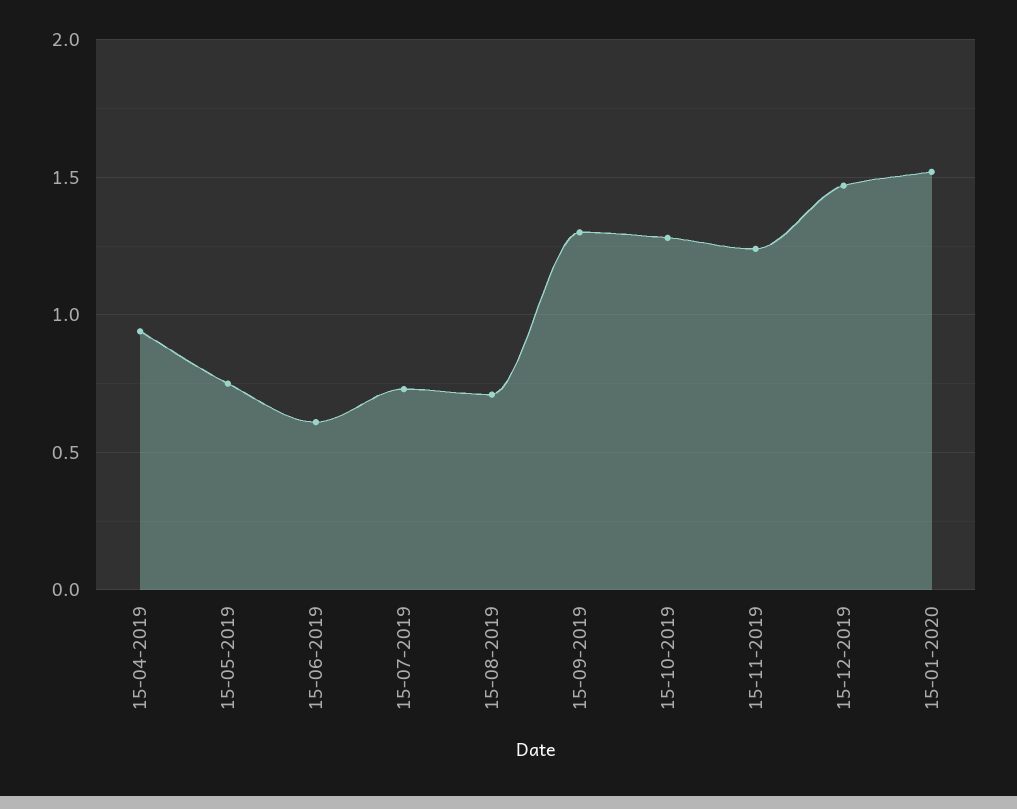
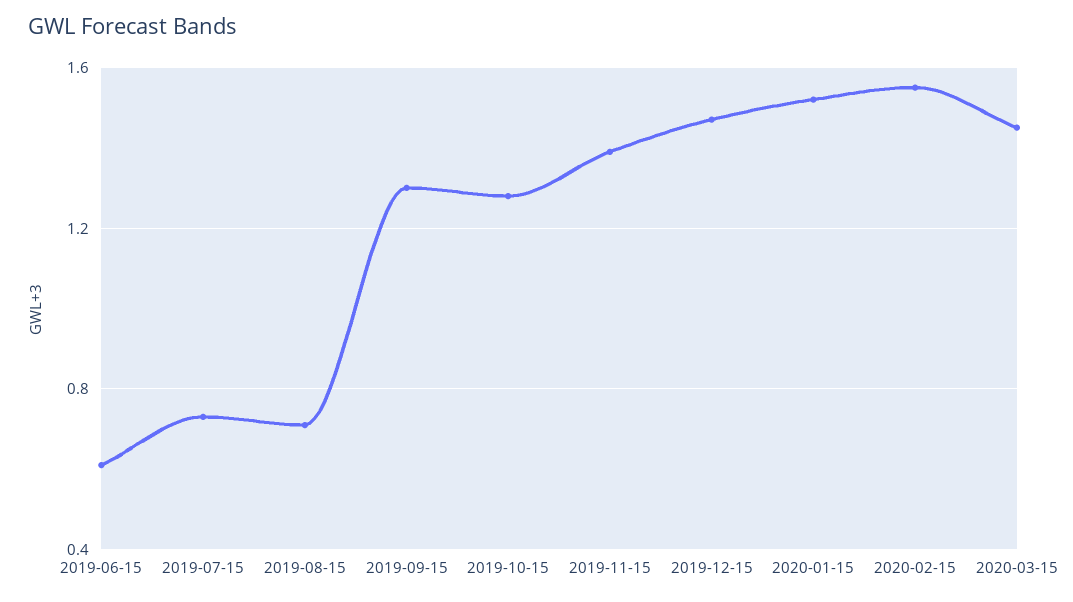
15-04-2019: 0.95 -> none
15-05-2019: 0.75 -> none
15-11-2019: 1.25 -> 1.4
2020-02-15: none -> 1.55
2020-03-15: none -> 1.45

